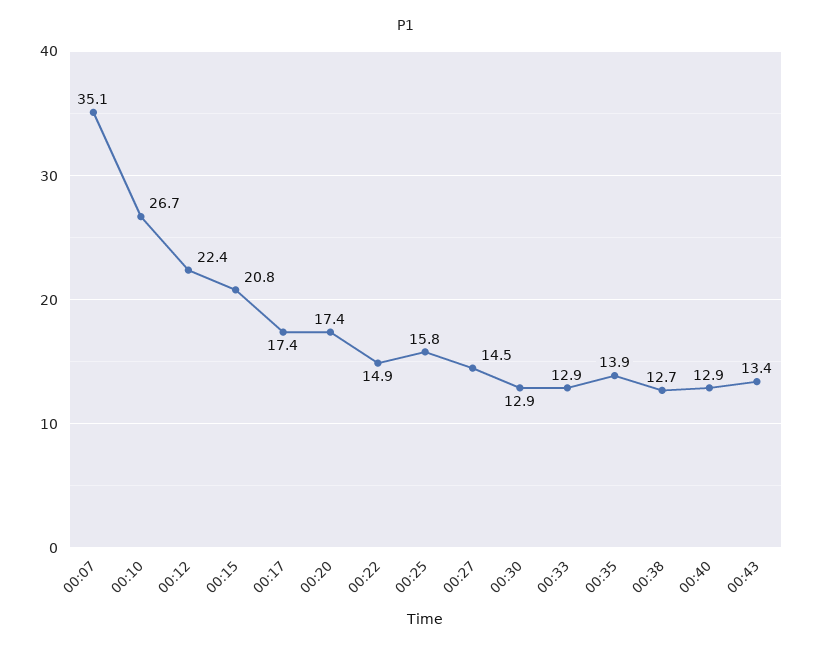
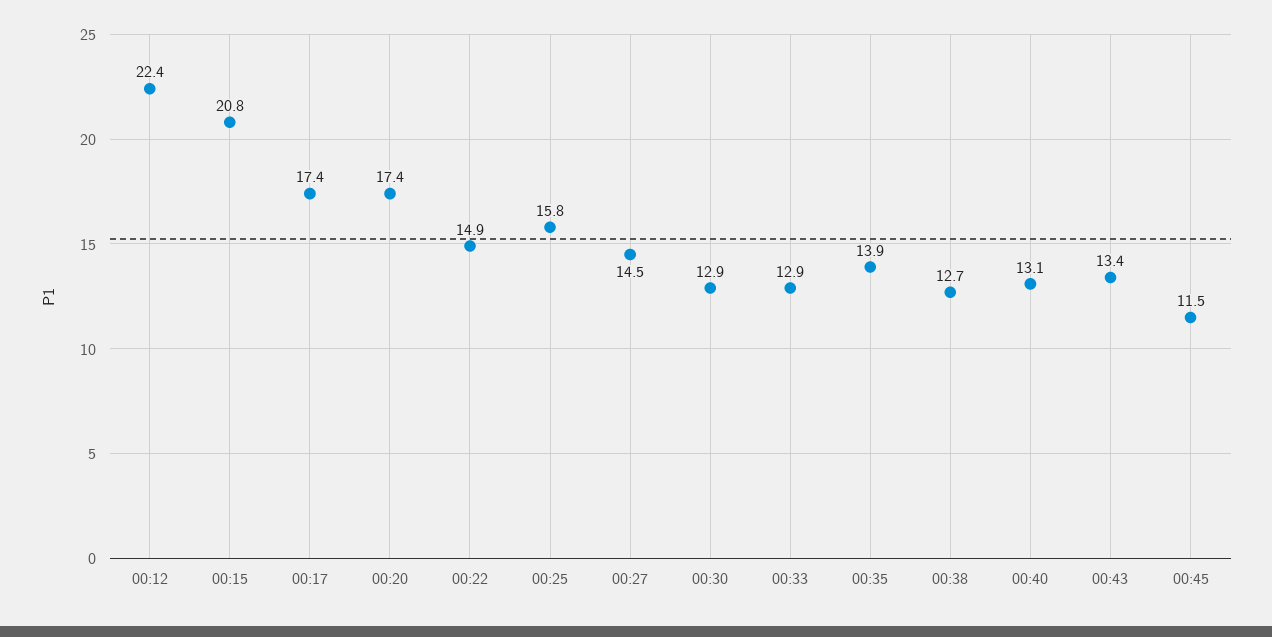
00:07: 35.1 -> none
00:10: 26.7 -> none
00:40: 12.9 -> 13.1
00:45: none -> 11.5

